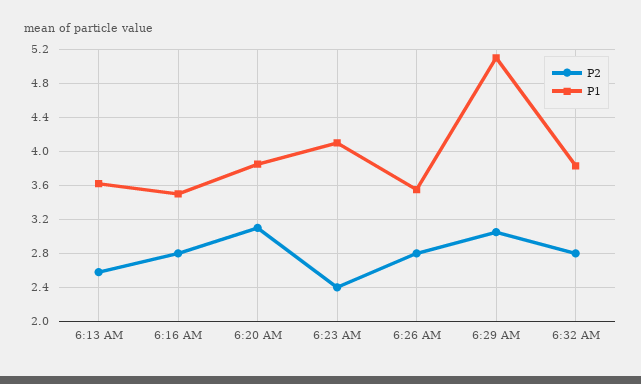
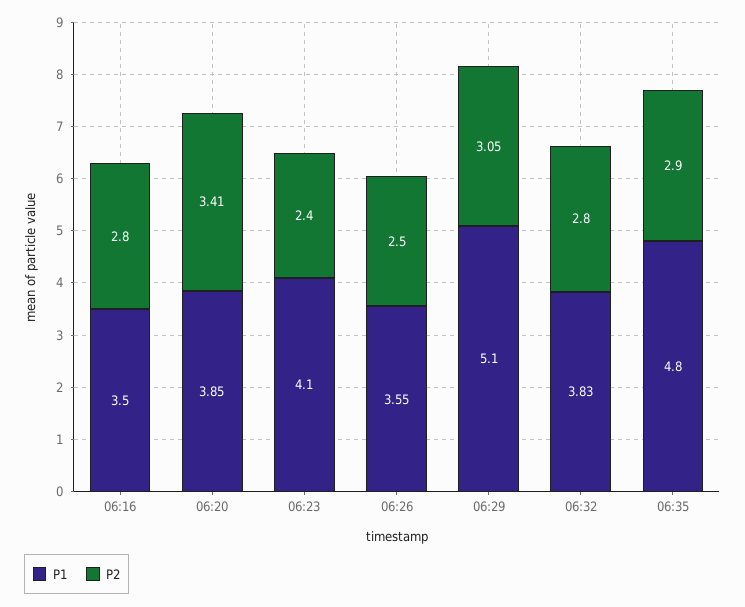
P2, 6:13 AM: 2.6 -> none
P1, 6:13 AM: 3.6 -> none
P2, 6:20 AM: 3.1 -> 3.41
P2, 6:26 AM: 2.8 -> 2.5
P1, 06:35: none -> 4.8
P2, 06:35: none -> 2.9

